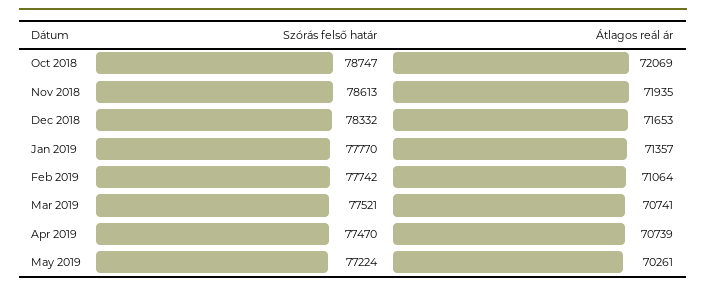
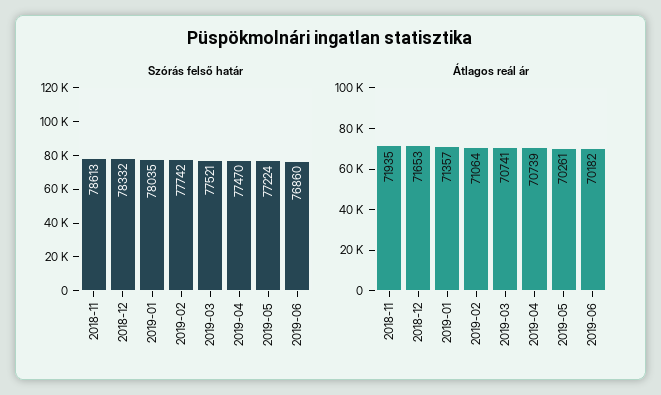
Szórás felső határ, Oct 2018: 78747 -> none
Átlagos reál ár, Oct 2018: 72069 -> none
Szórás felső határ, Jan 2019: 77770 -> 78035
Szórás felső határ, 2019-06: none -> 76860
Átlagos reál ár, 2019-06: none -> 70182

